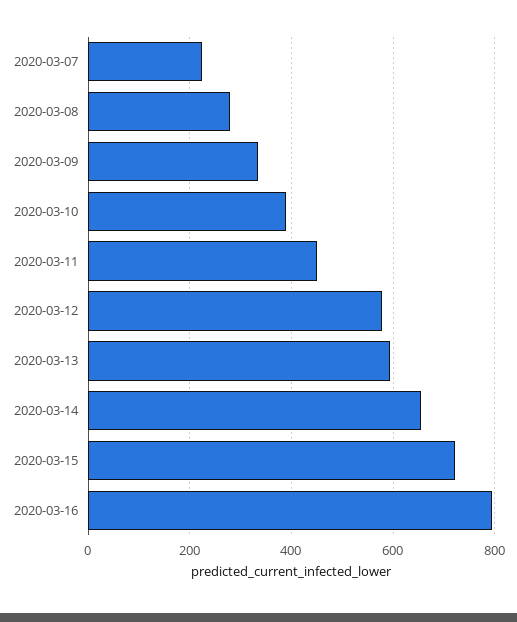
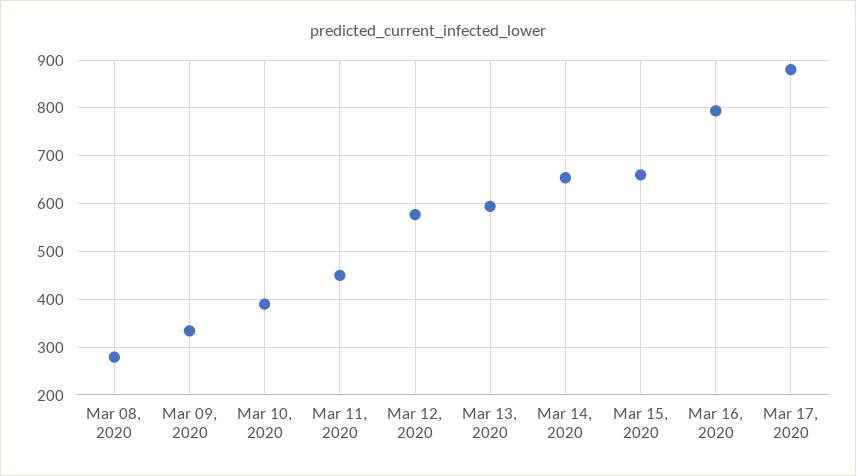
2020-03-07: 220 -> none
2020-03-15: 720 -> 660
Mar 17, 2020: none -> 880

